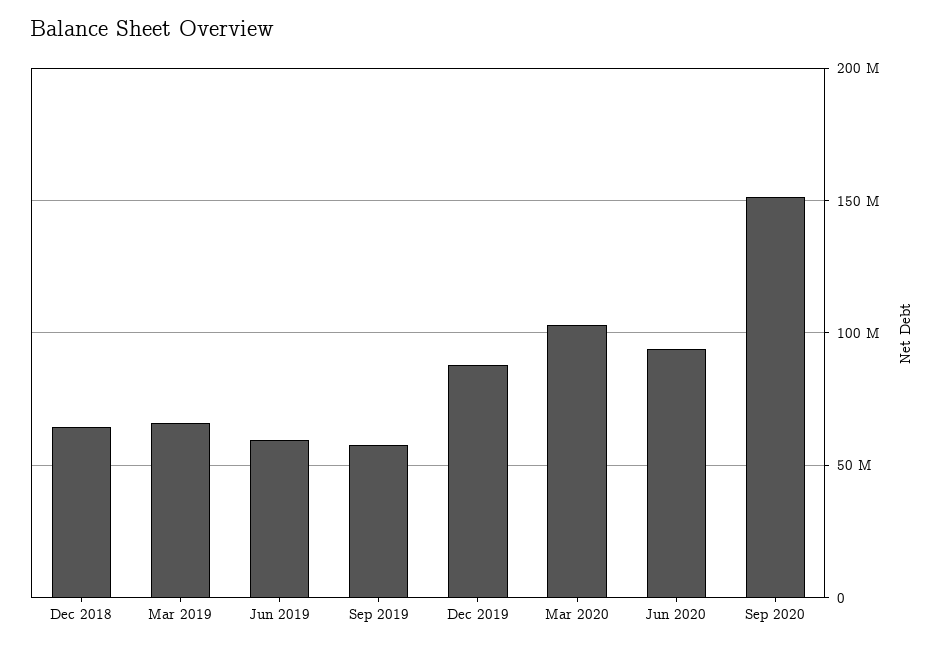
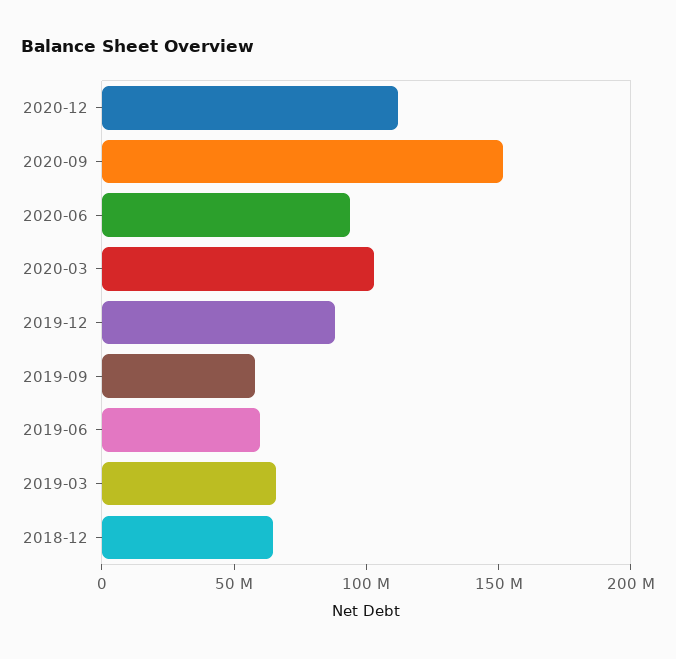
2020-12: none -> 110000000

